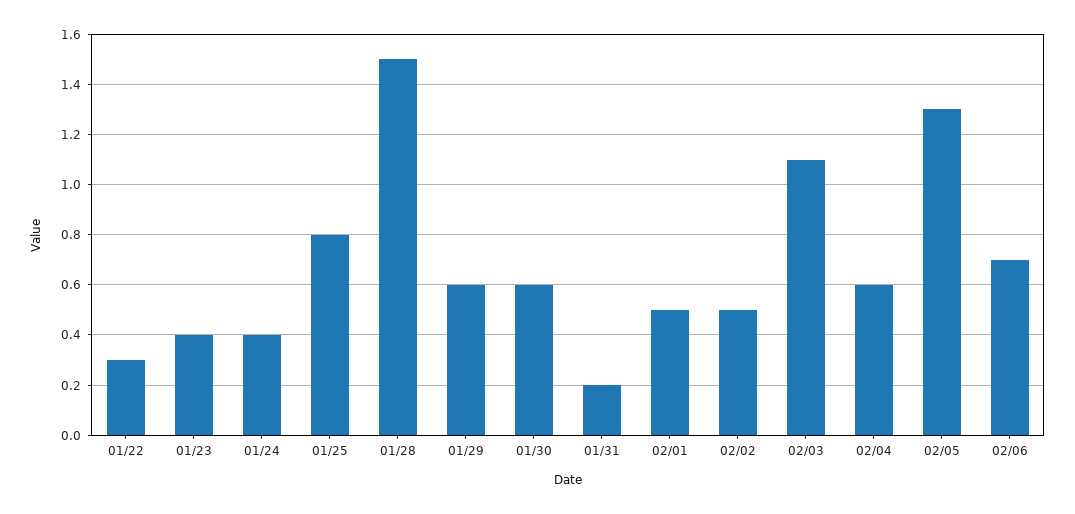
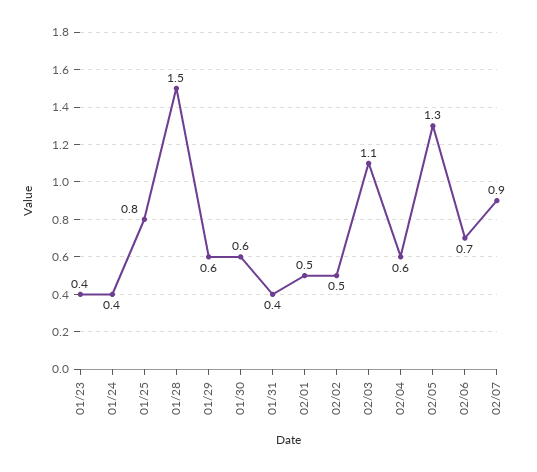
01/22: 0.3 -> none
01/31: 0.2 -> 0.4
02/07: none -> 0.9

